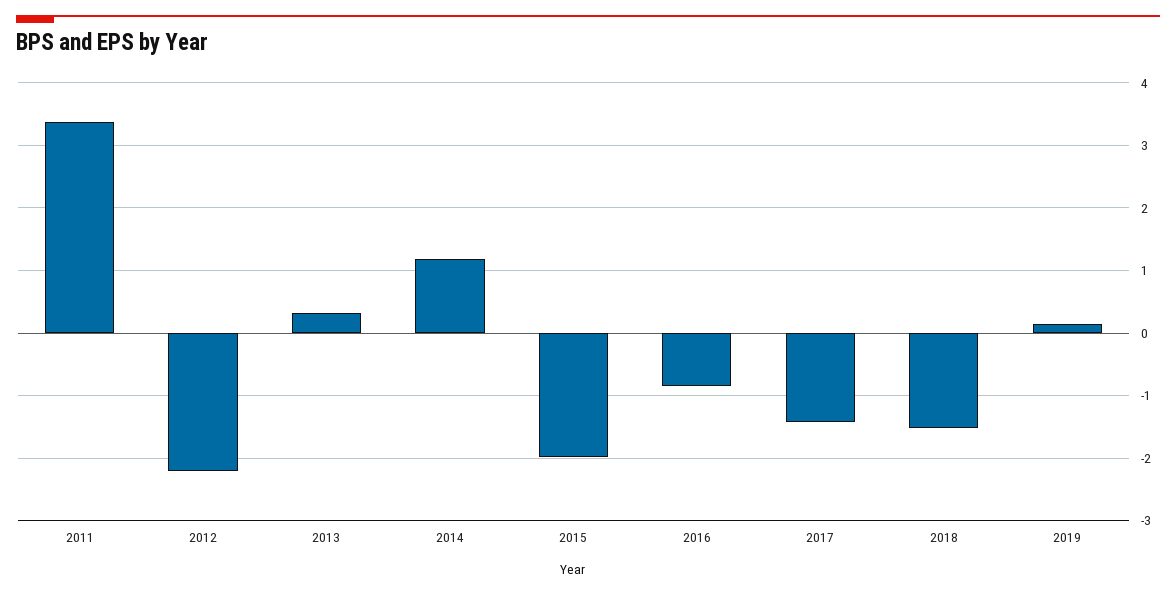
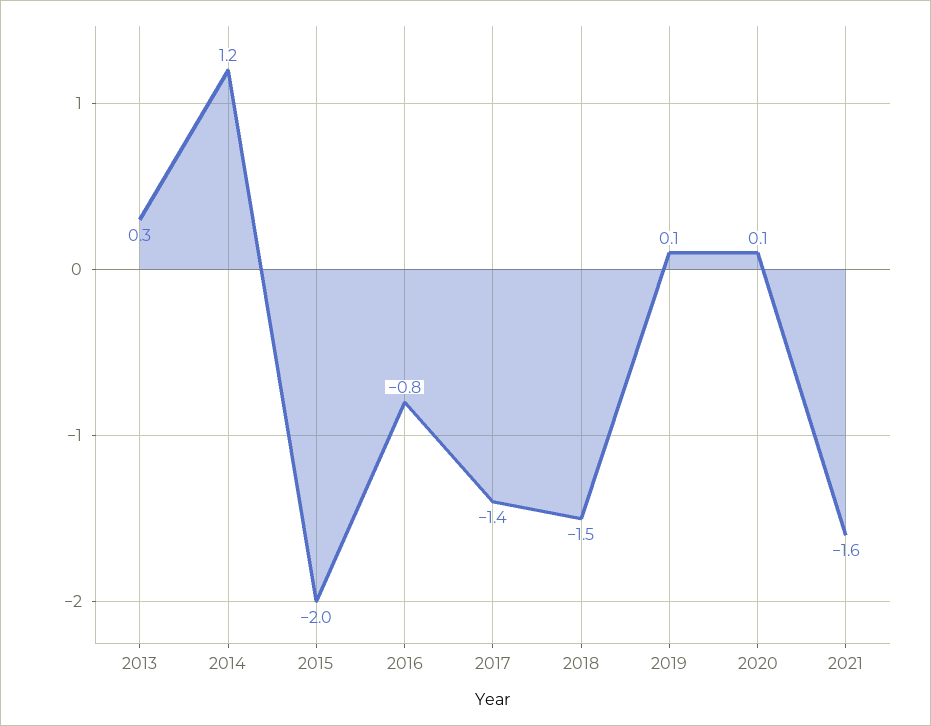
2011: 3.4 -> none
2012: -2.2 -> none
2020: none -> 0.1
2021: none -> -1.6

